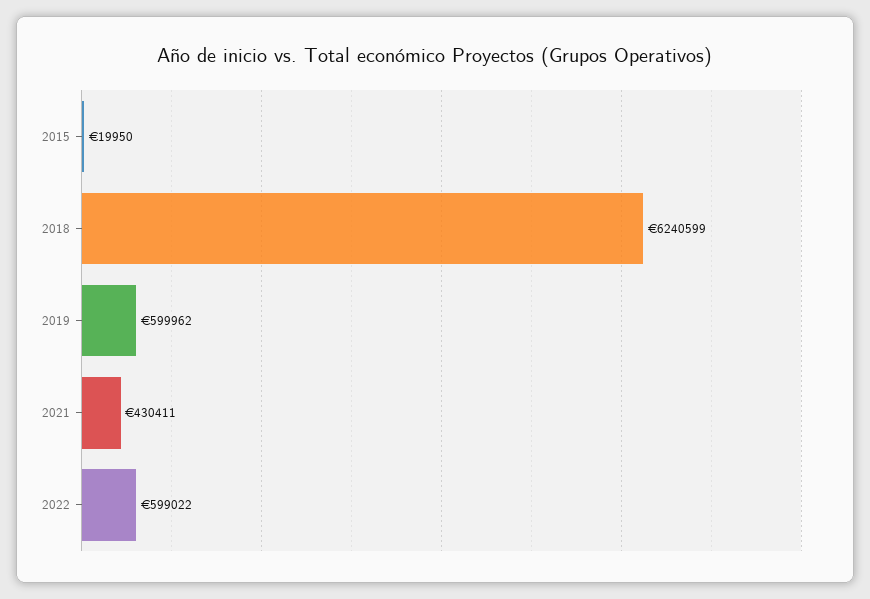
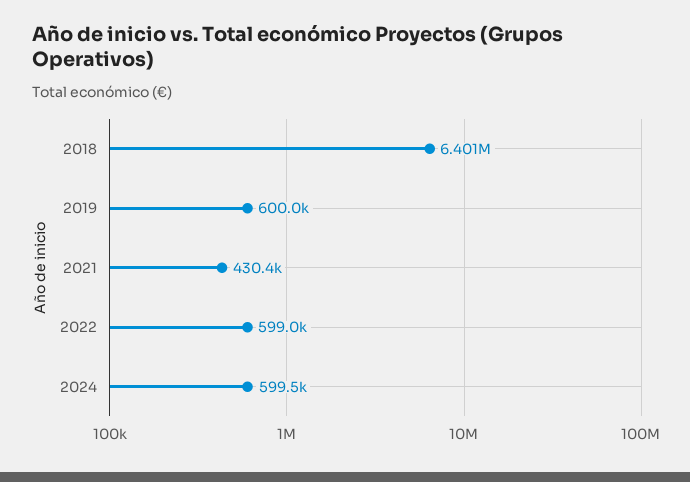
2015: 19950 -> none
2018: 6240599 -> 6401000
2024: none -> 599500

